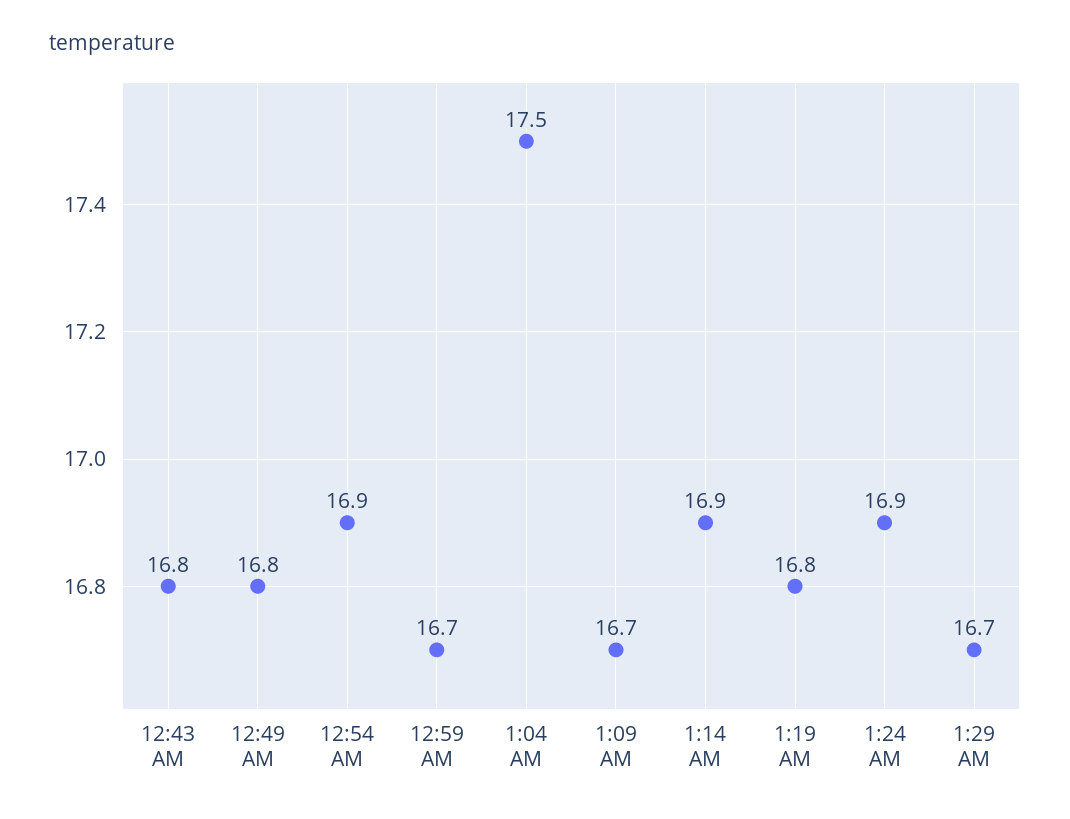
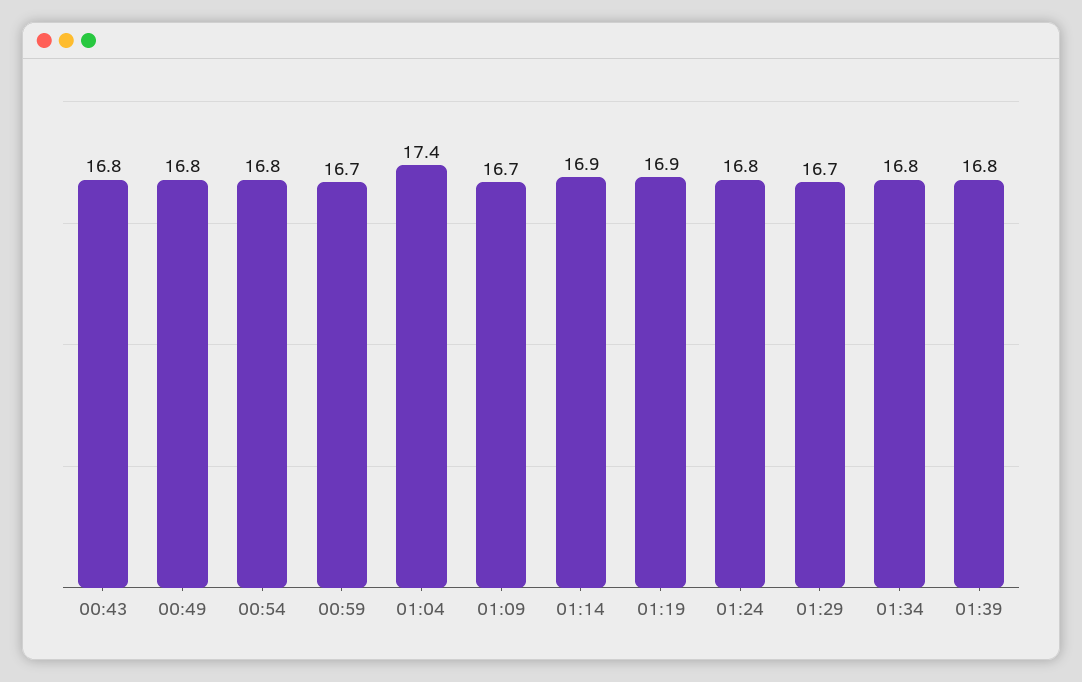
12:54 AM: 16.9 -> 16.8
1:04 AM: 17.5 -> 17.4
1:19 AM: 16.8 -> 16.9
1:24 AM: 16.9 -> 16.8
01:34: none -> 16.8
01:39: none -> 16.8

